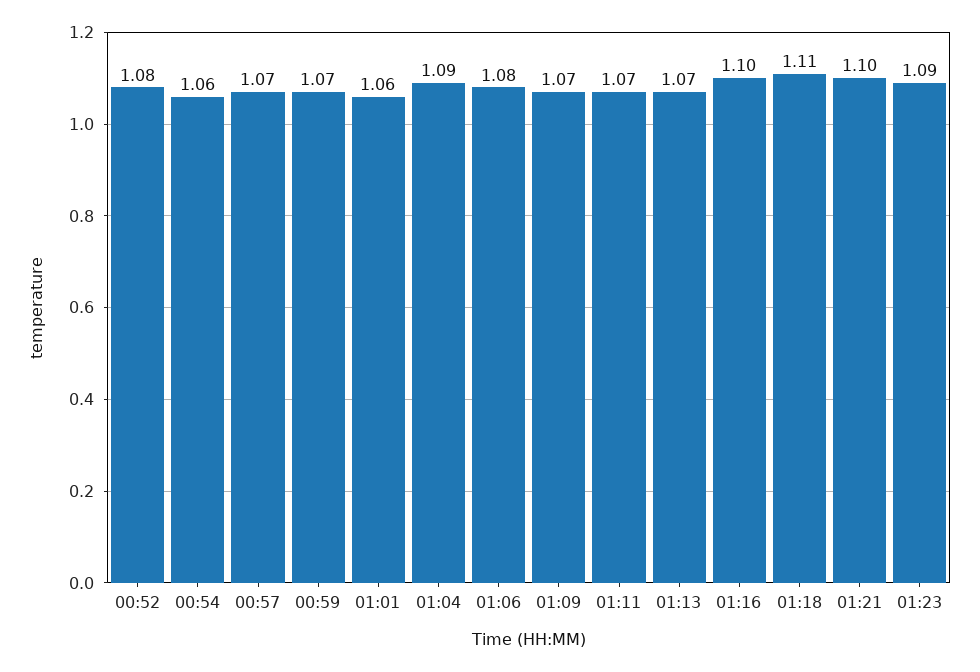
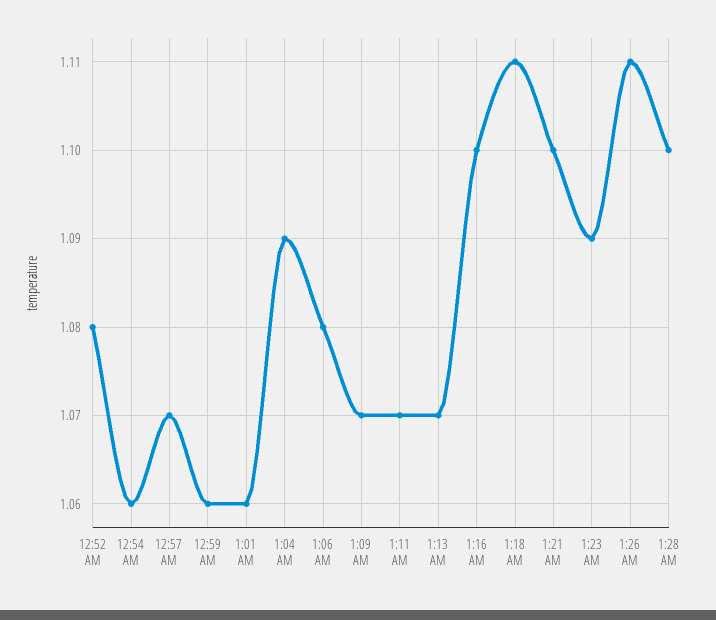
00:59: 1.07 -> 1.06
1:26 AM: none -> 1.11
1:28 AM: none -> 1.1

